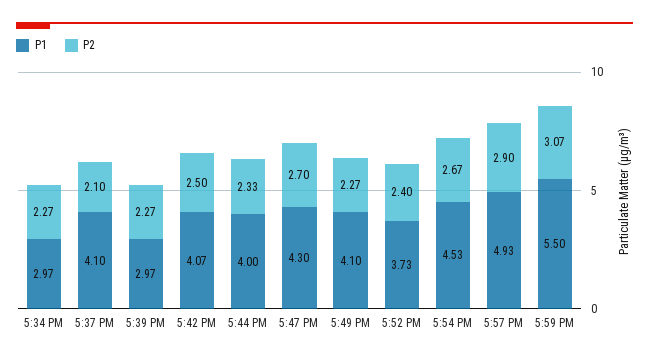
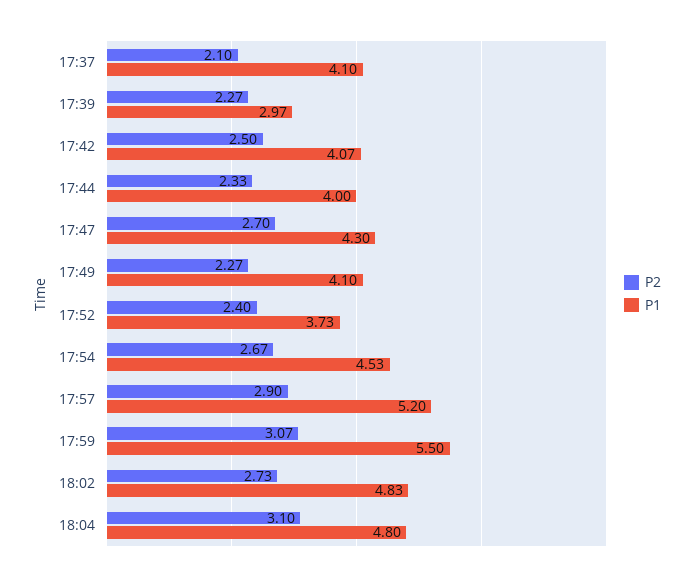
P1, 5:34 PM: 2.97 -> none
P2, 5:34 PM: 2.27 -> none
P1, 5:57 PM: 4.93 -> 5.2
P2, 18:02: none -> 2.73
P1, 18:02: none -> 4.83
P2, 18:04: none -> 3.1
P1, 18:04: none -> 4.8

